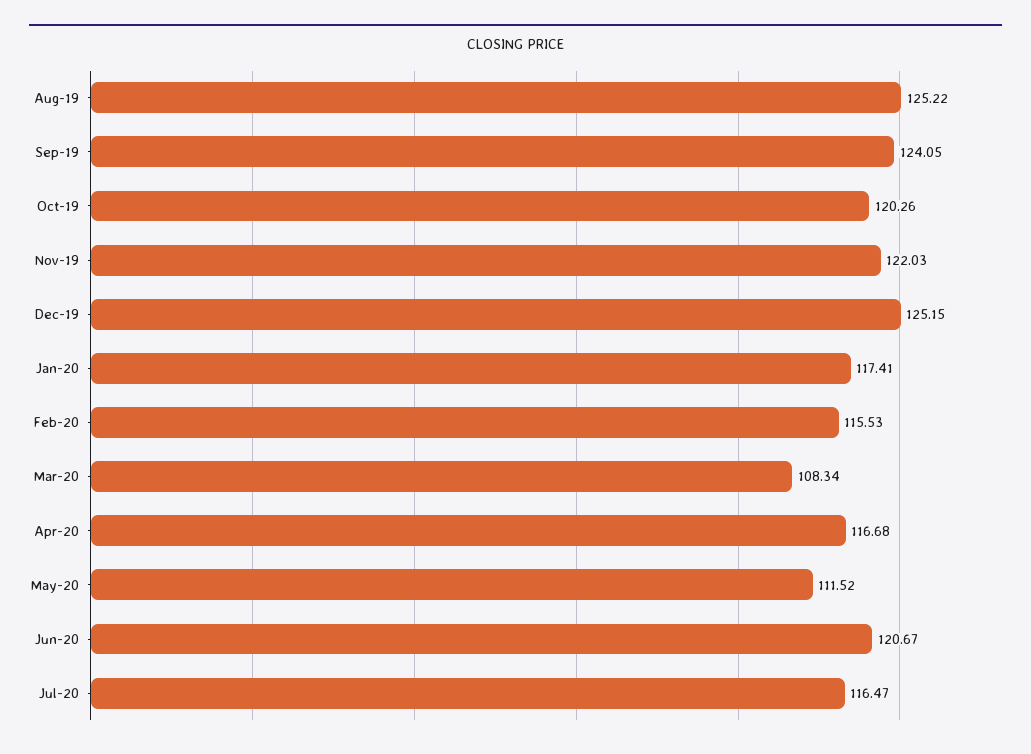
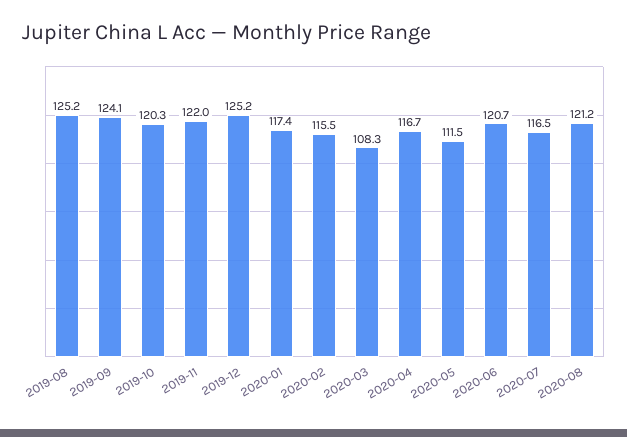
2020-08: none -> 121.2

